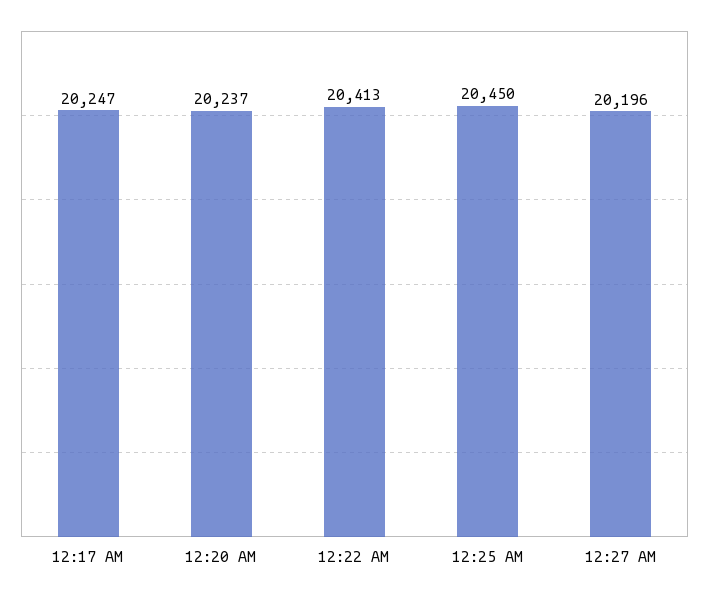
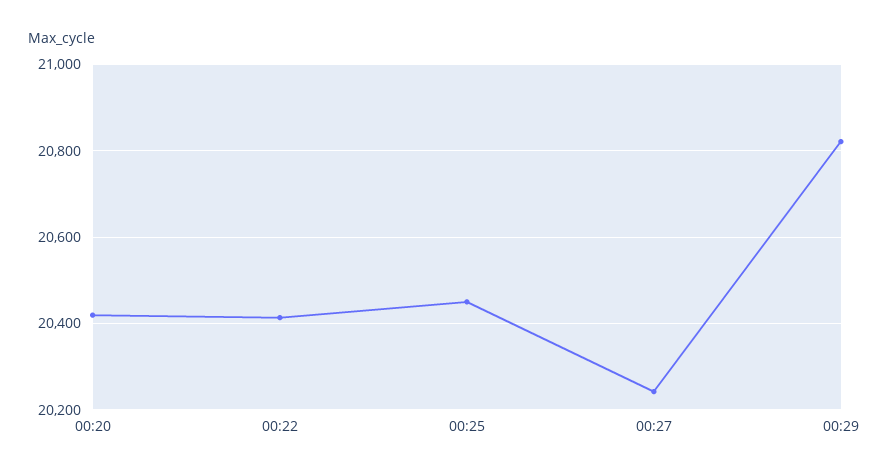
12:17 AM: 20247 -> none
12:20 AM: 20237 -> 20420
12:27 AM: 20196 -> 20240
00:29: none -> 20820

